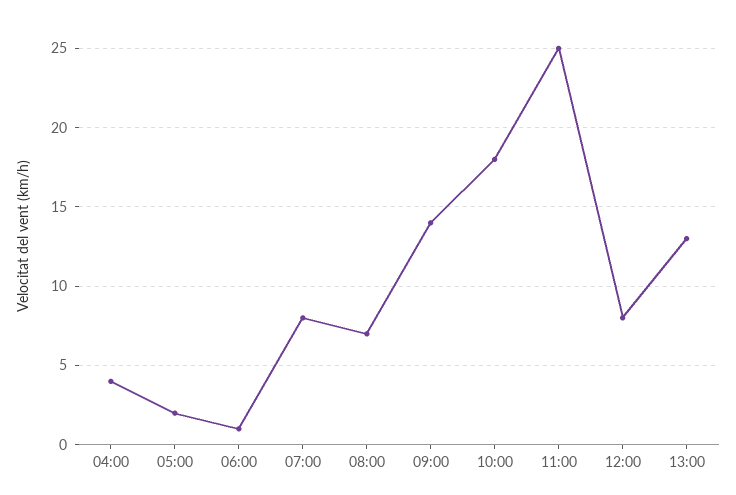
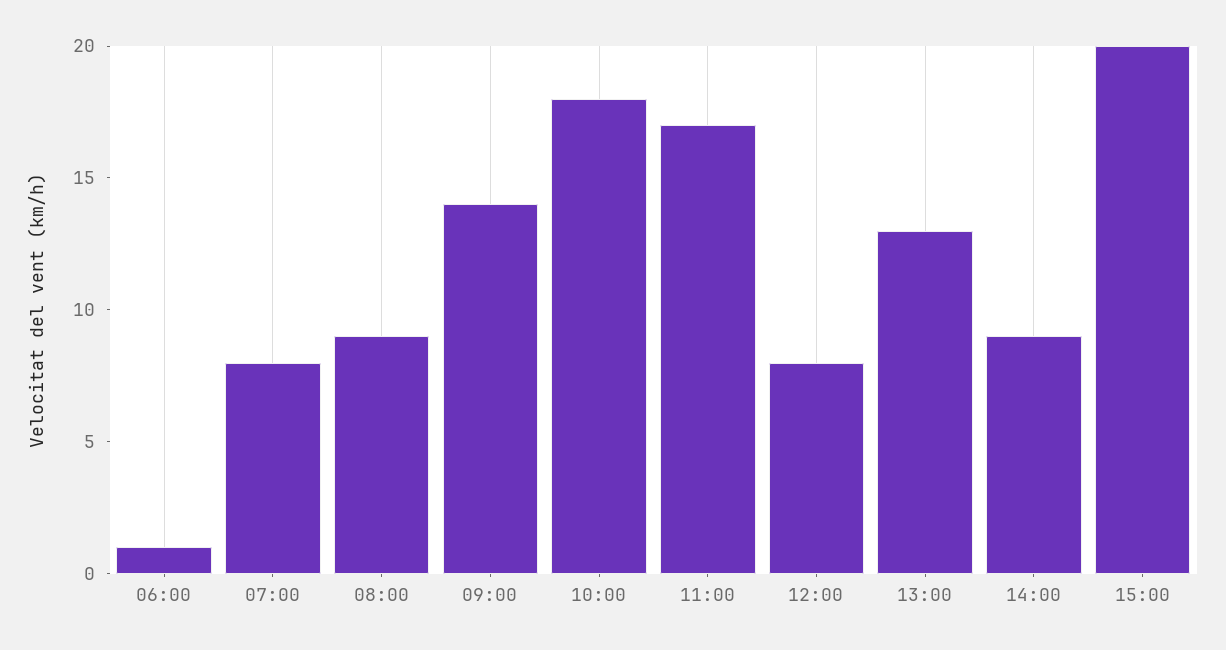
04:00: 4 -> none
05:00: 2 -> none
08:00: 7 -> 9
11:00: 25 -> 17
14:00: none -> 9
15:00: none -> 20

